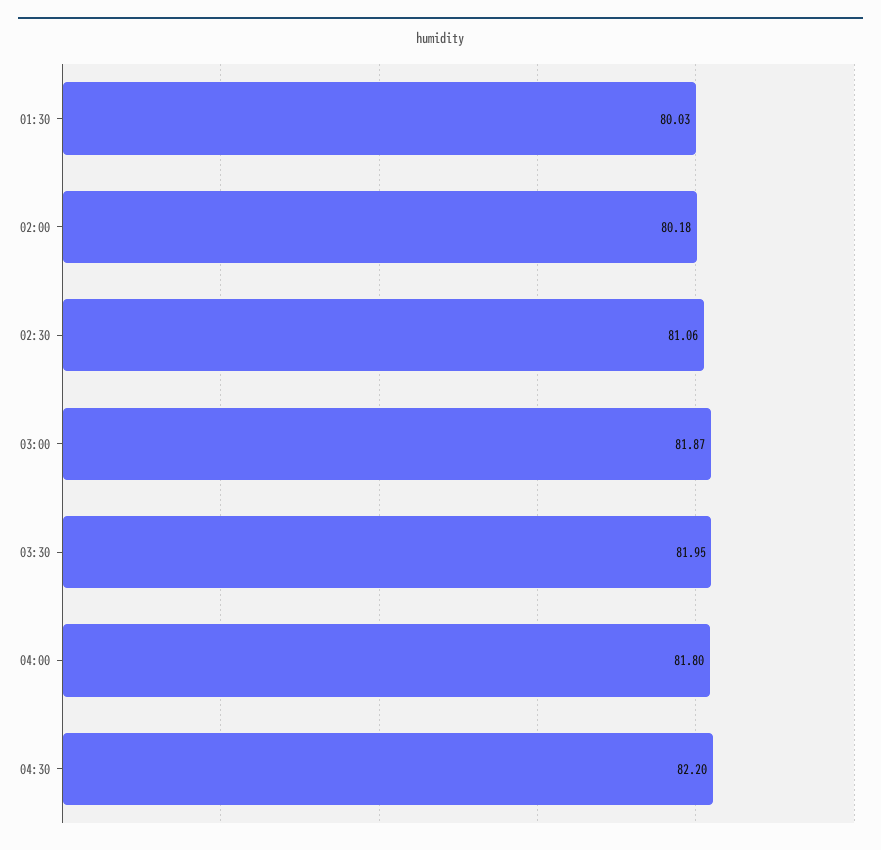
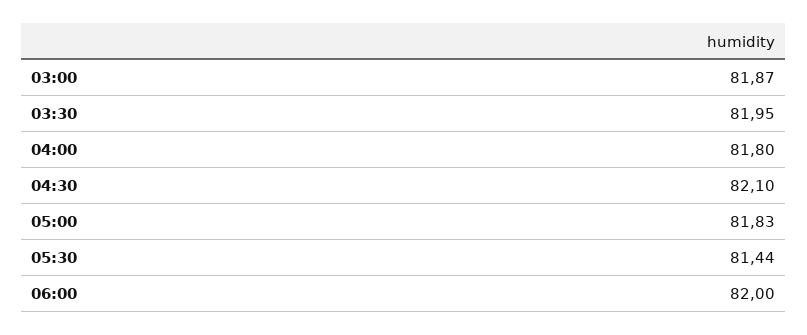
01:30: 80.03 -> none
02:00: 80.18 -> none
02:30: 81.06 -> none
04:30: 82.2 -> 82.1
05:00: none -> 81.83
05:30: none -> 81.44
06:00: none -> 82

